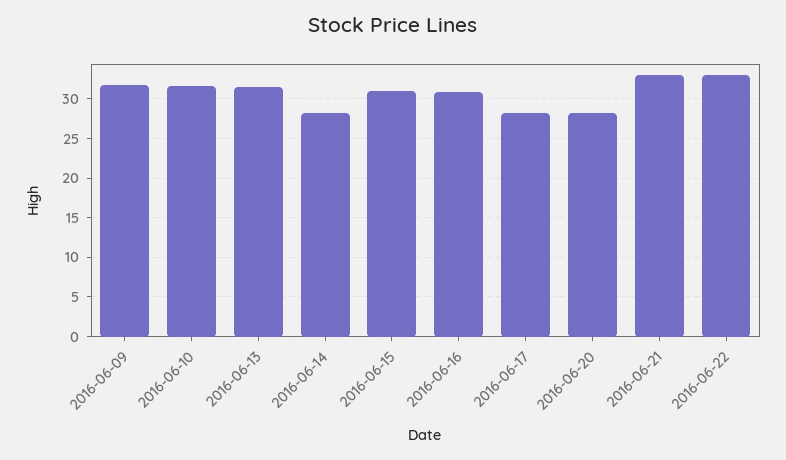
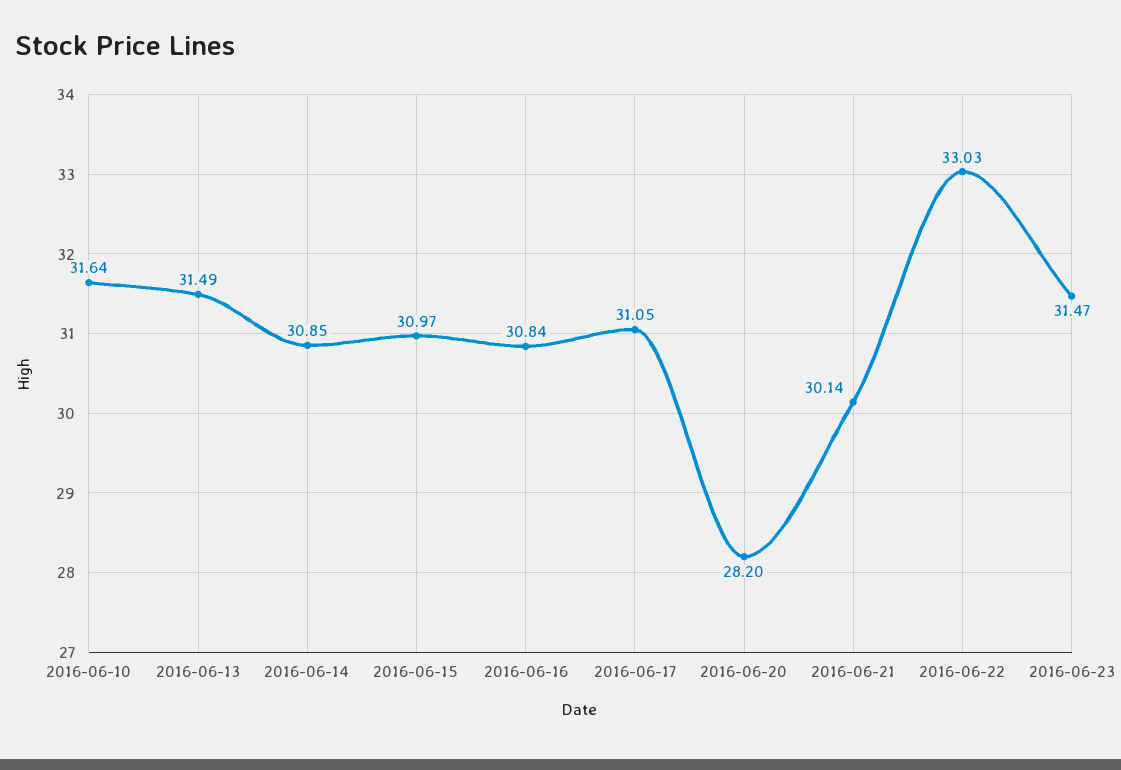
2016-06-09: 32 -> none
2016-06-14: 28 -> 30.85
2016-06-17: 28 -> 31.05
2016-06-21: 33 -> 30.14
2016-06-23: none -> 31.47

